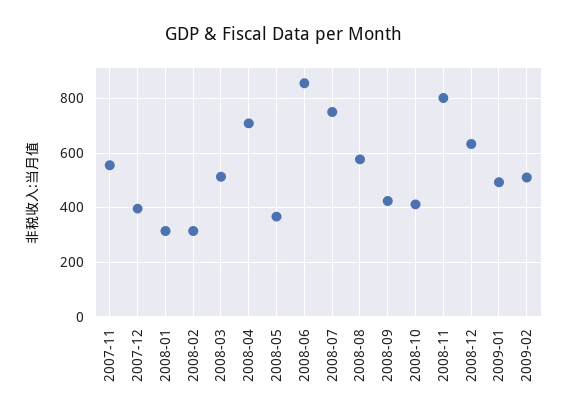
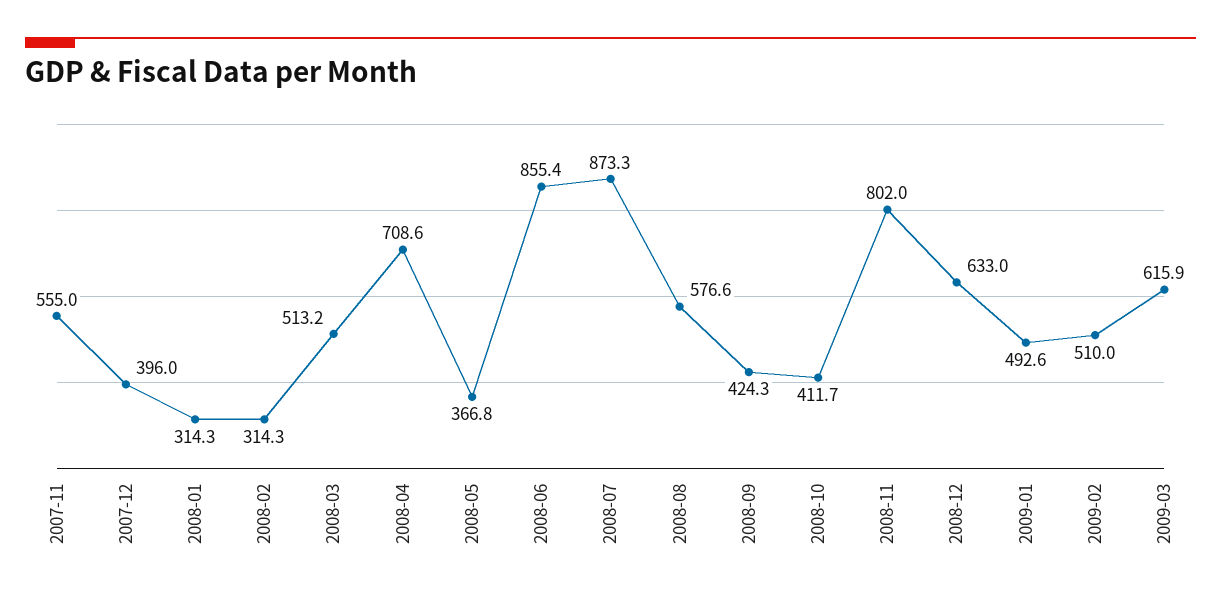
2008-07: 750 -> 873.3
2009-03: none -> 615.9

